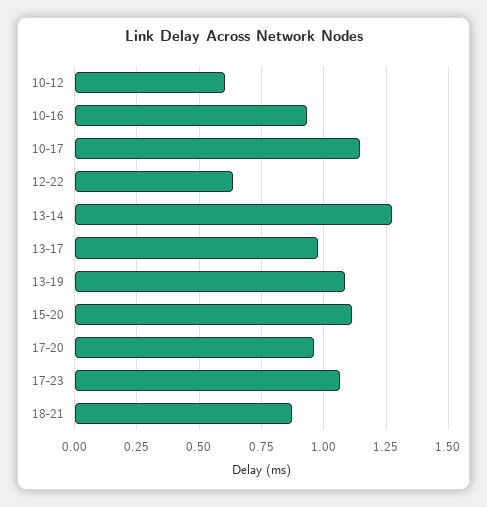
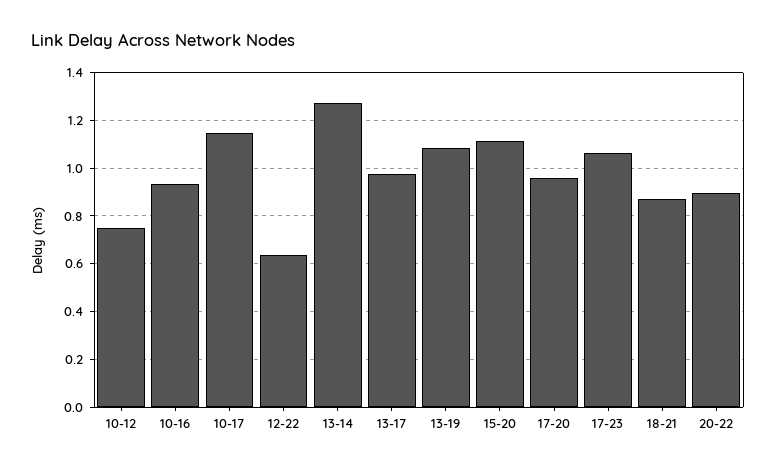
10-12: 0.6 -> 0.75
20-22: none -> 0.9

